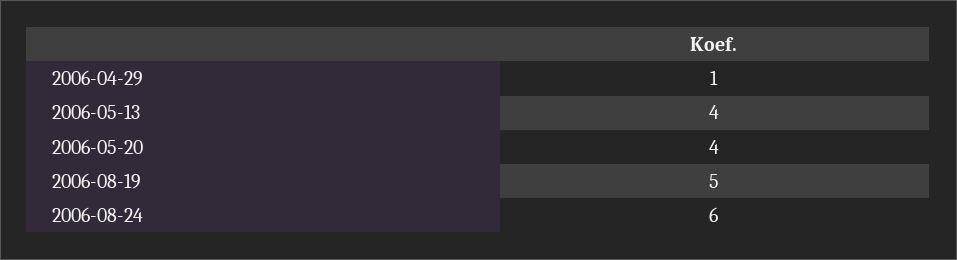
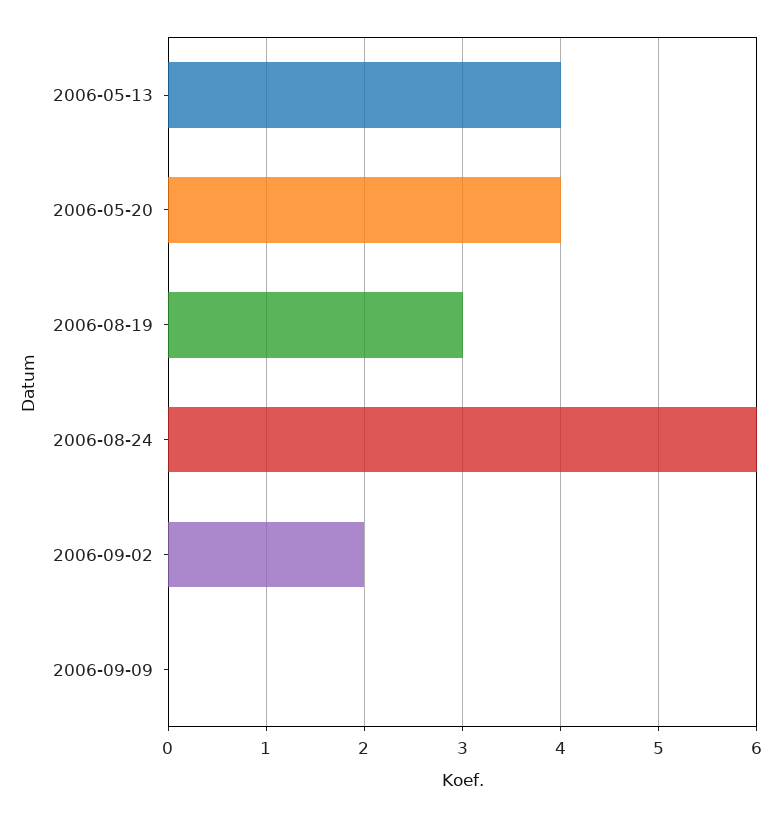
2006-04-29: 1 -> none
2006-08-19: 5 -> 3
2006-09-02: none -> 2
2006-09-09: none -> 0

